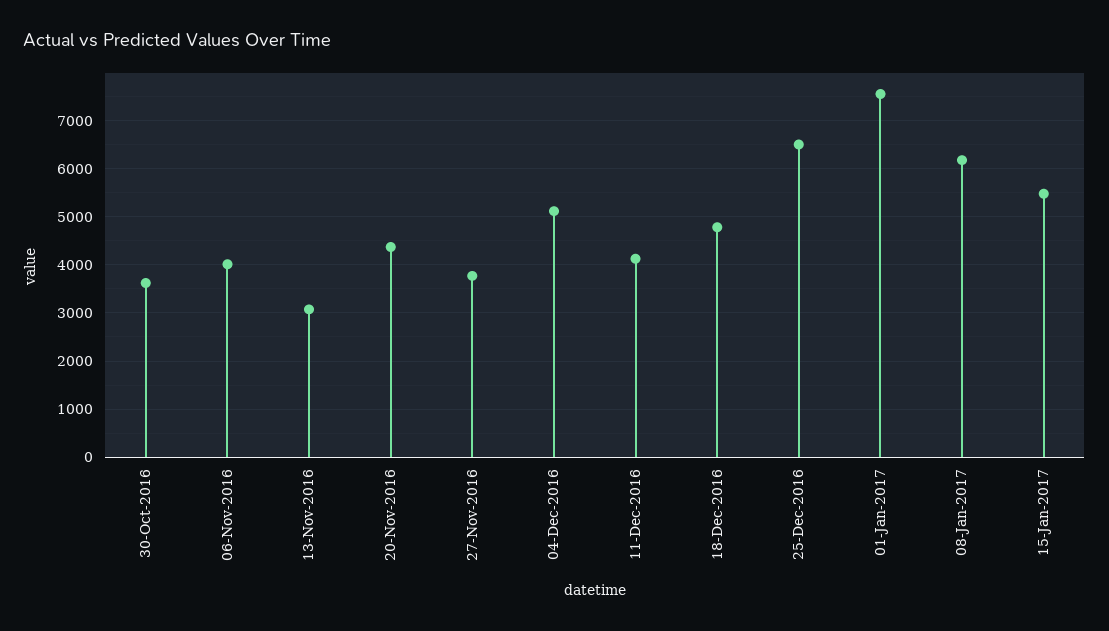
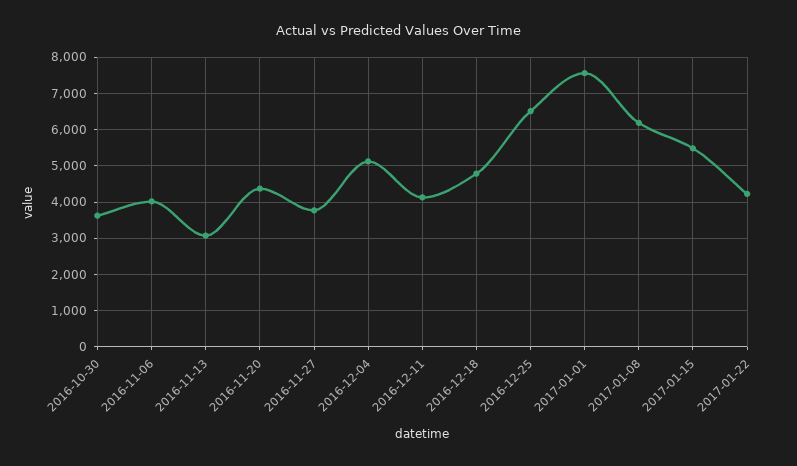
2017-01-22: none -> 4200

